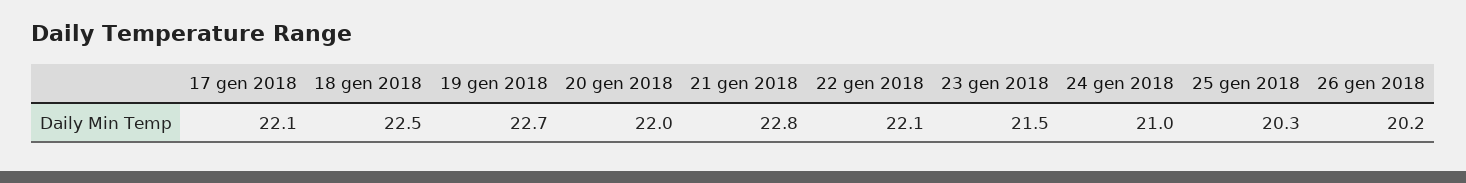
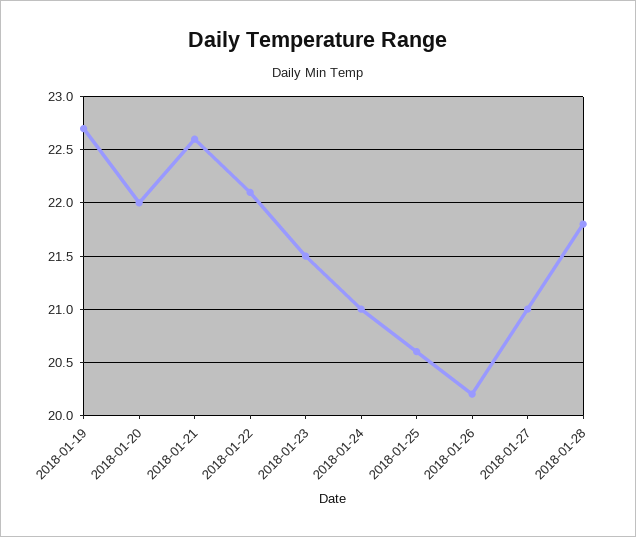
17 gen 2018: 22.1 -> none
18 gen 2018: 22.5 -> none
21 gen 2018: 22.8 -> 22.6
25 gen 2018: 20.3 -> 20.6
2018-01-27: none -> 21
2018-01-28: none -> 21.8

